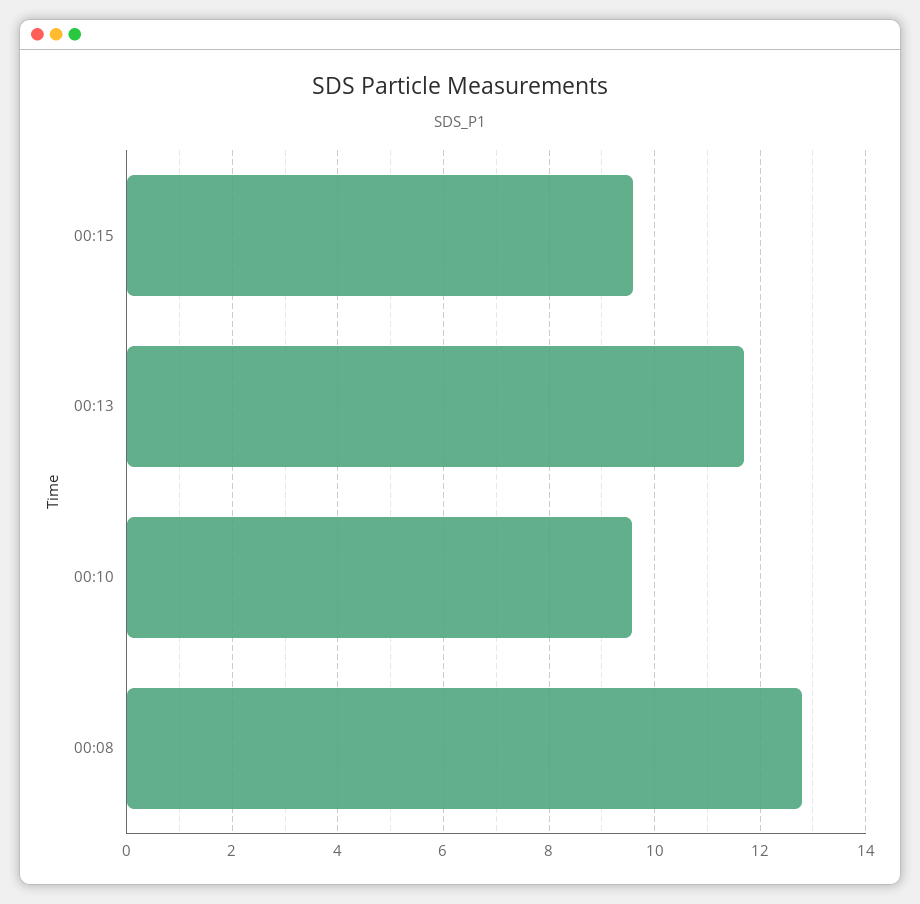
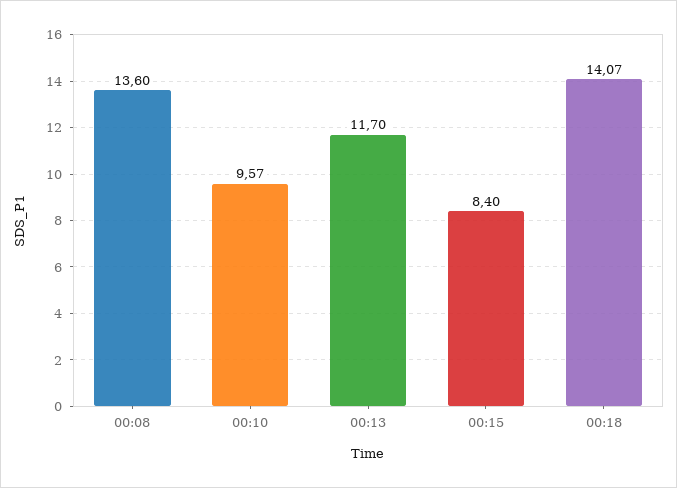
00:15: 9.6 -> 8.4
00:08: 12.8 -> 13.6
00:18: none -> 14.07

